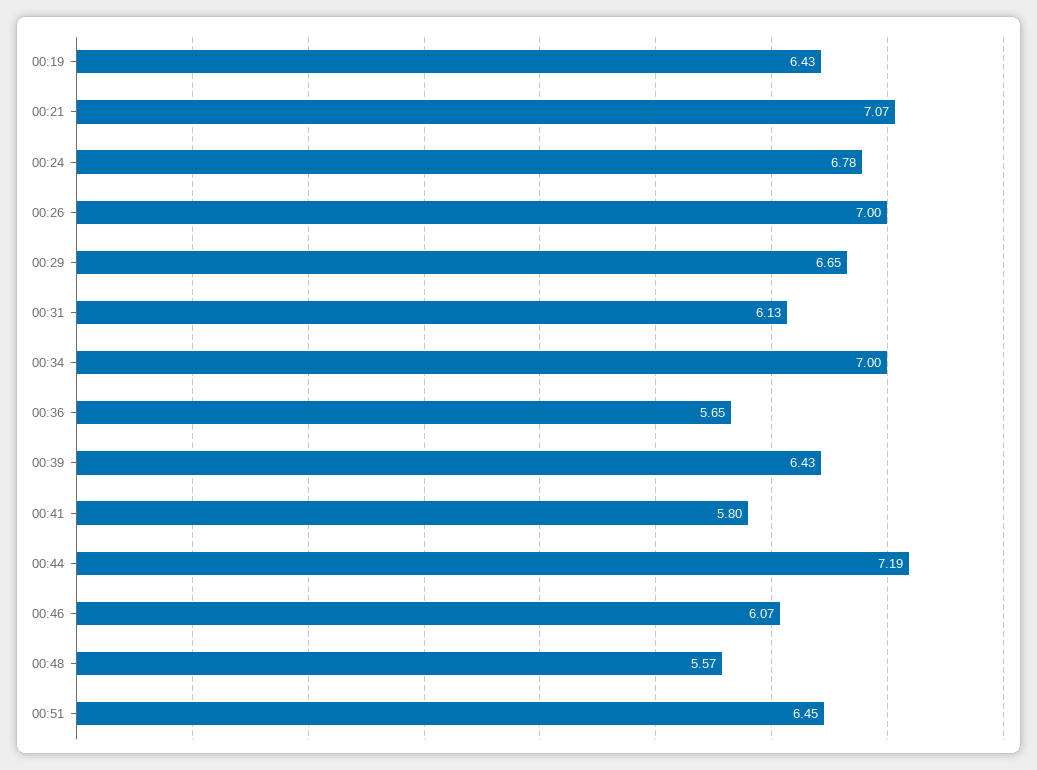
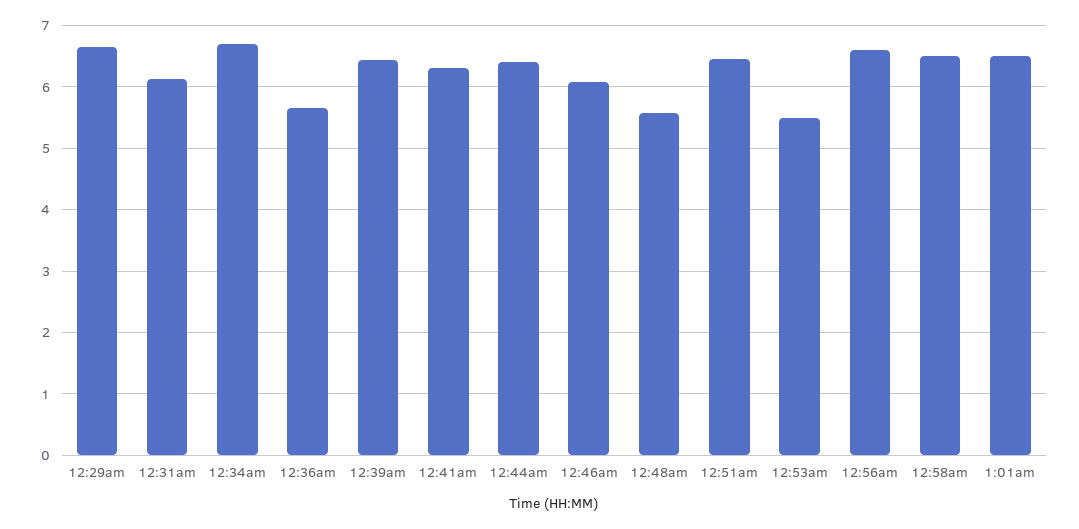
00:19: 6.43 -> none
00:21: 7.07 -> none
00:24: 6.78 -> none
00:26: 7 -> none
00:34: 7 -> 6.7
00:41: 5.8 -> 6.3
00:44: 7.19 -> 6.4
12:53am: none -> 5.5
12:56am: none -> 6.6
12:58am: none -> 6.5
1:01am: none -> 6.5

